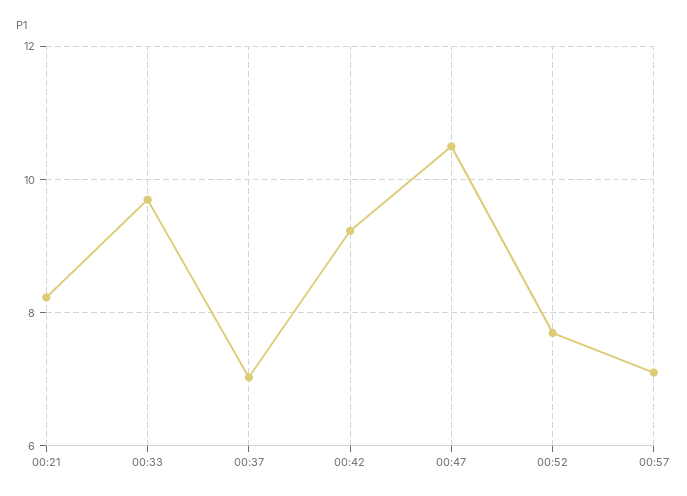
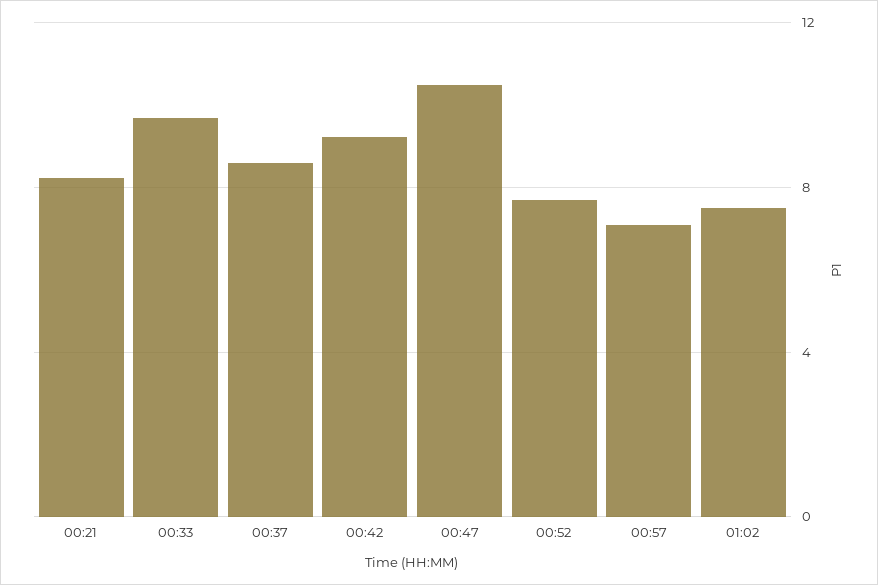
00:37: 7 -> 8.5
01:02: none -> 7.5

